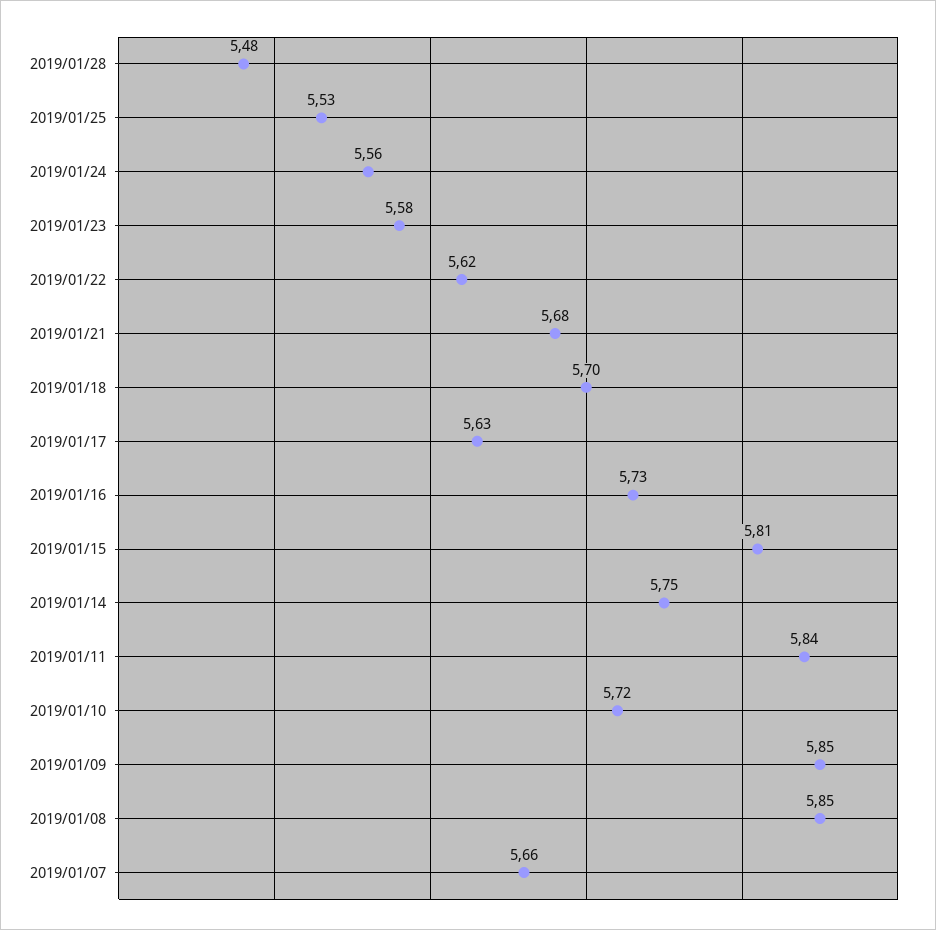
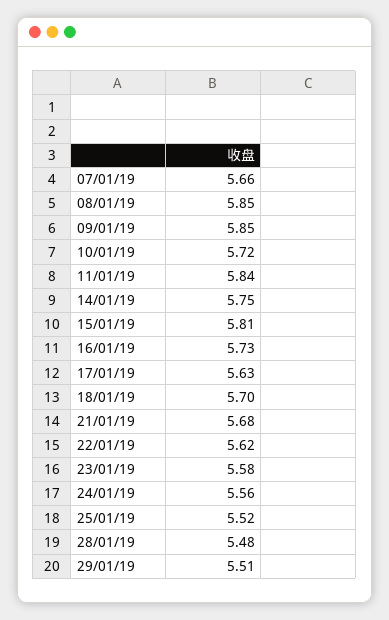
2019/01/25: 5.53 -> 5.52
29/01/19: none -> 5.51

